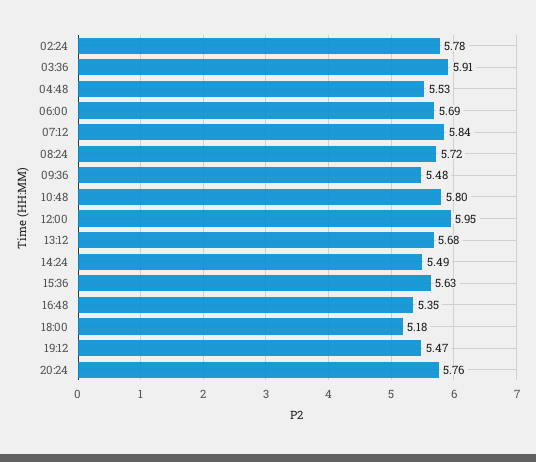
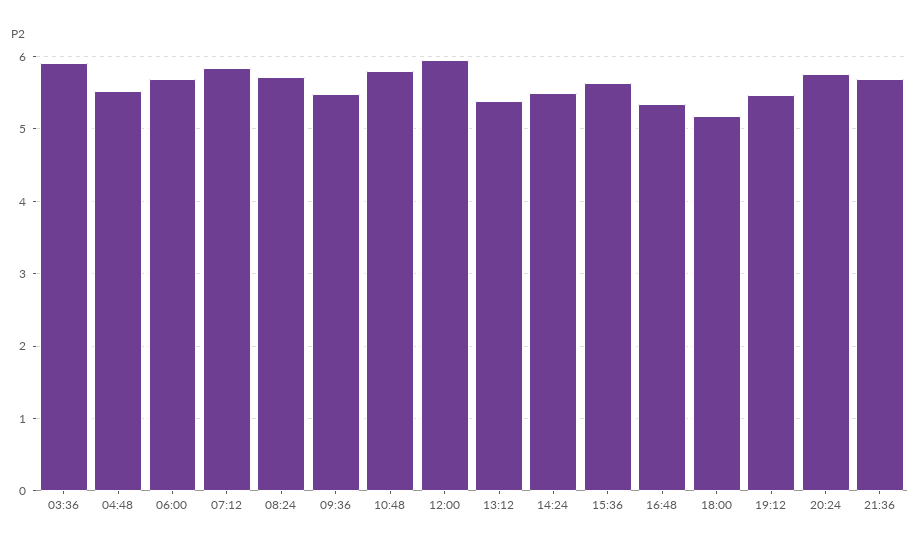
02:24: 5.78 -> none
13:12: 5.68 -> 5.4
21:36: none -> 5.7

